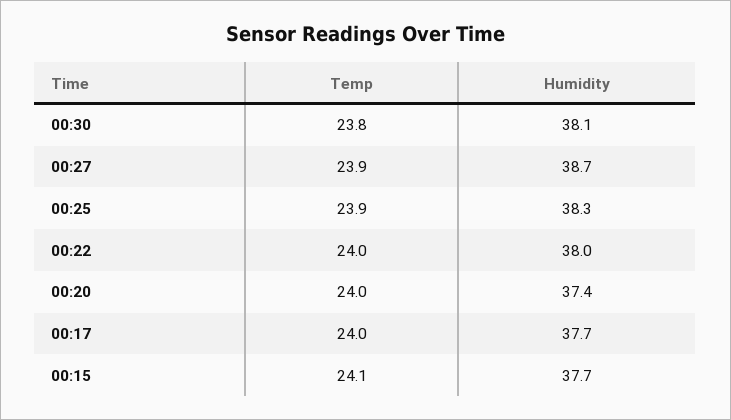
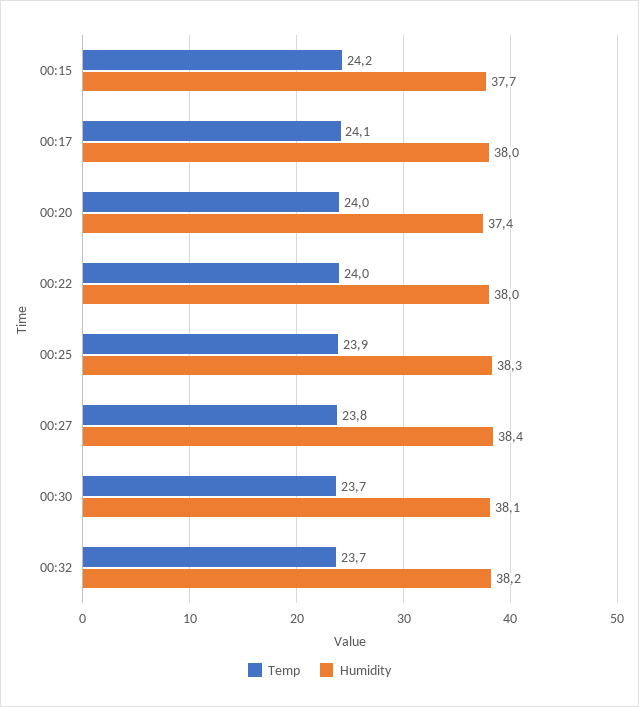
Temp, 00:30: 23.8 -> 23.7
Temp, 00:27: 23.9 -> 23.8
Humidity, 00:27: 38.7 -> 38.4
Temp, 00:17: 24 -> 24.1
Humidity, 00:17: 37.7 -> 38
Temp, 00:15: 24.1 -> 24.2
Temp, 00:32: none -> 23.7
Humidity, 00:32: none -> 38.2

